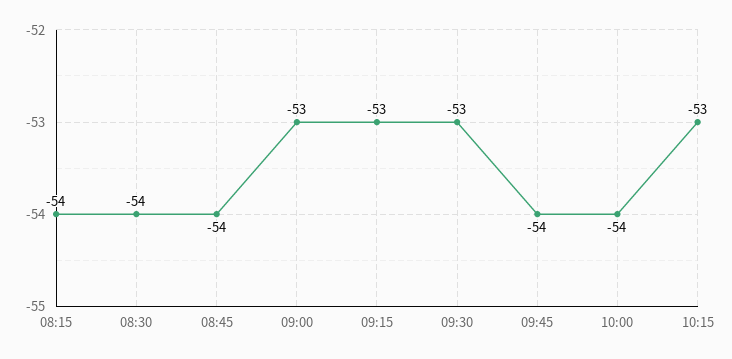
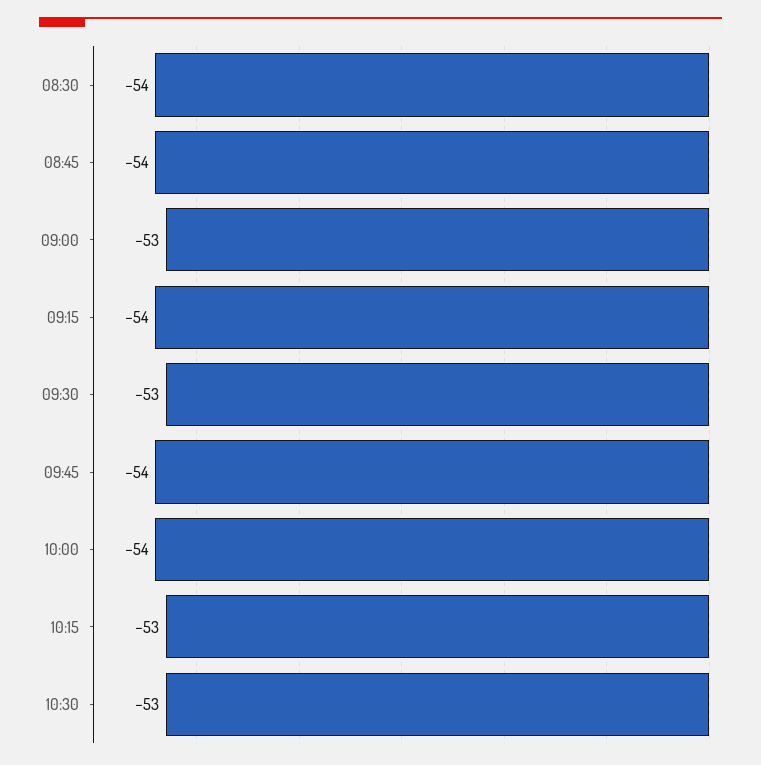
08:15: -54 -> none
09:15: -53 -> -54
10:30: none -> -53

